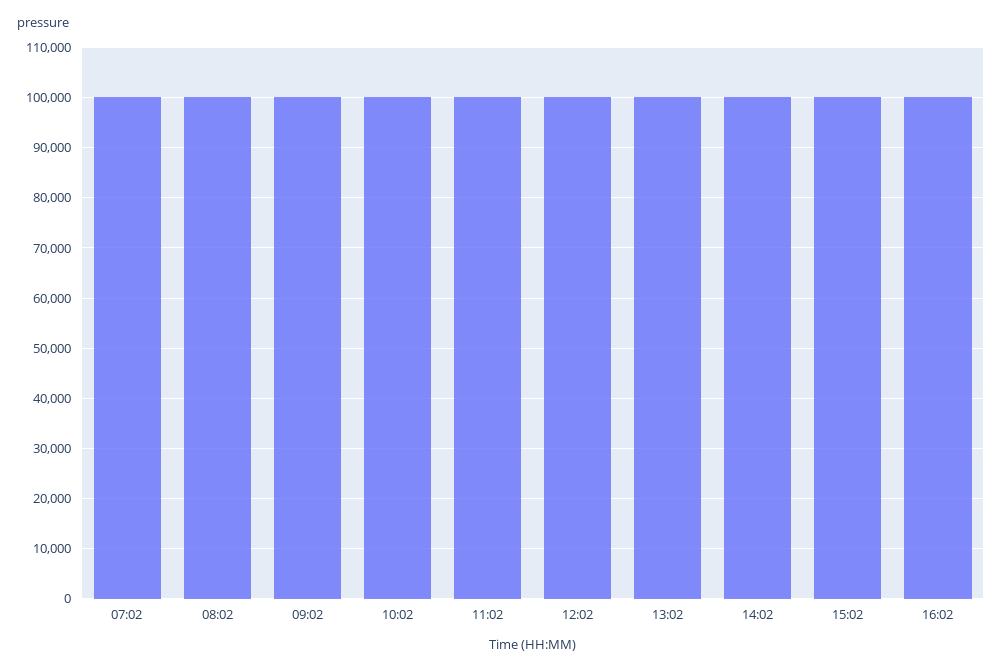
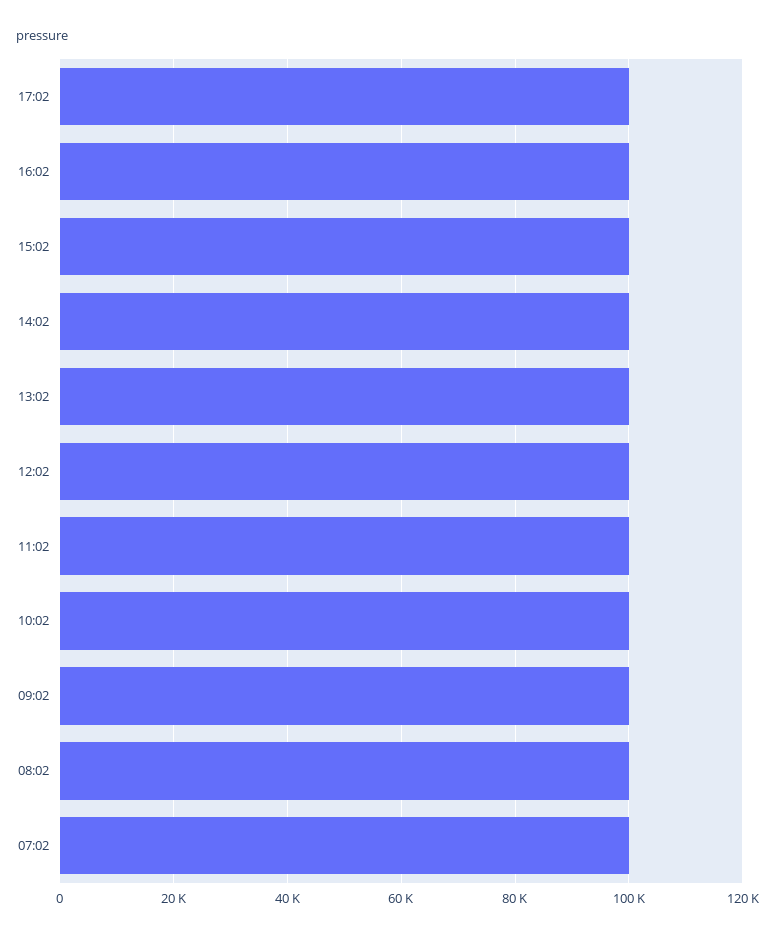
17:02: none -> 100000

